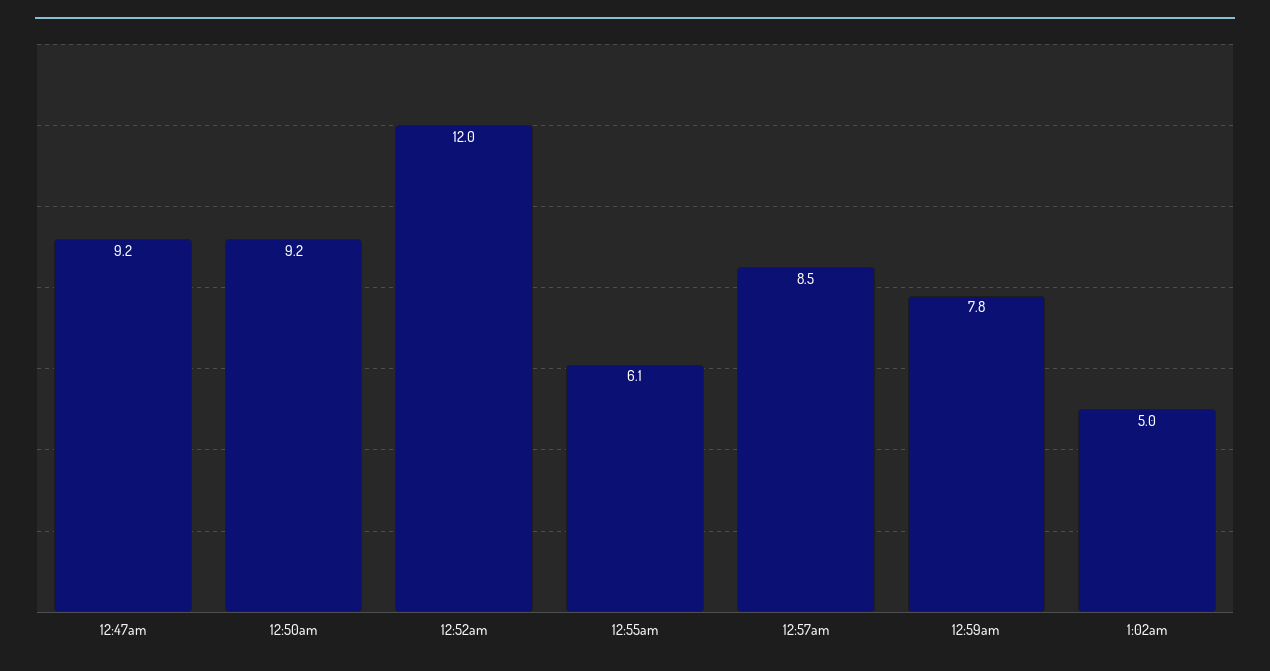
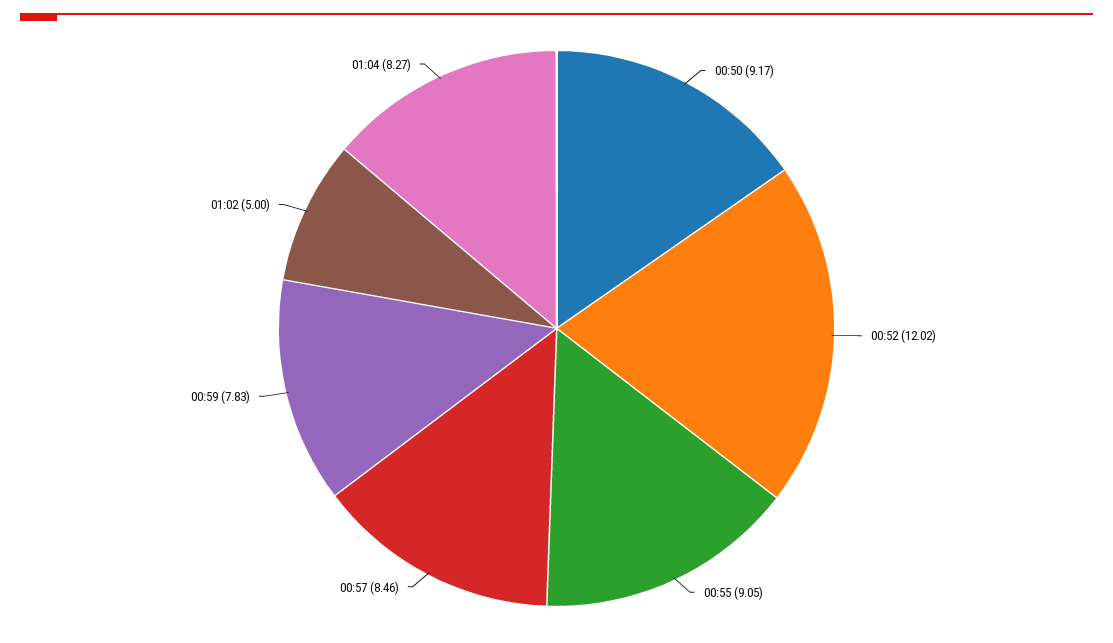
12:47am: 9.2 -> none
12:55am: 6.1 -> 9.05
01:04: none -> 8.27

